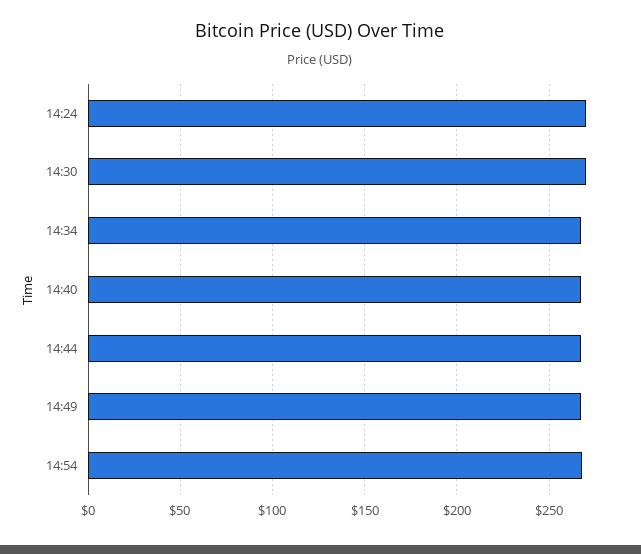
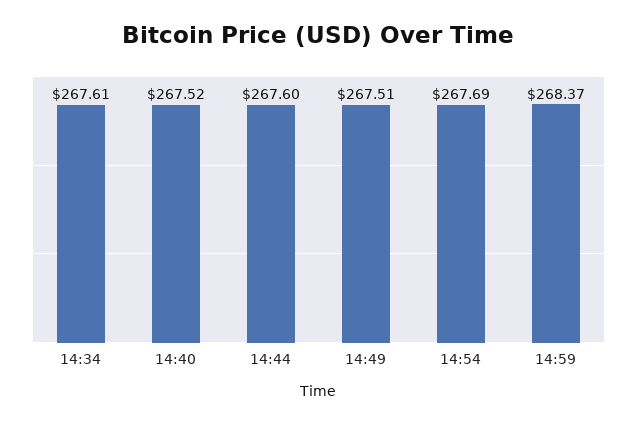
14:24: 270 -> none
14:30: 270 -> none
14:59: none -> 268.37

